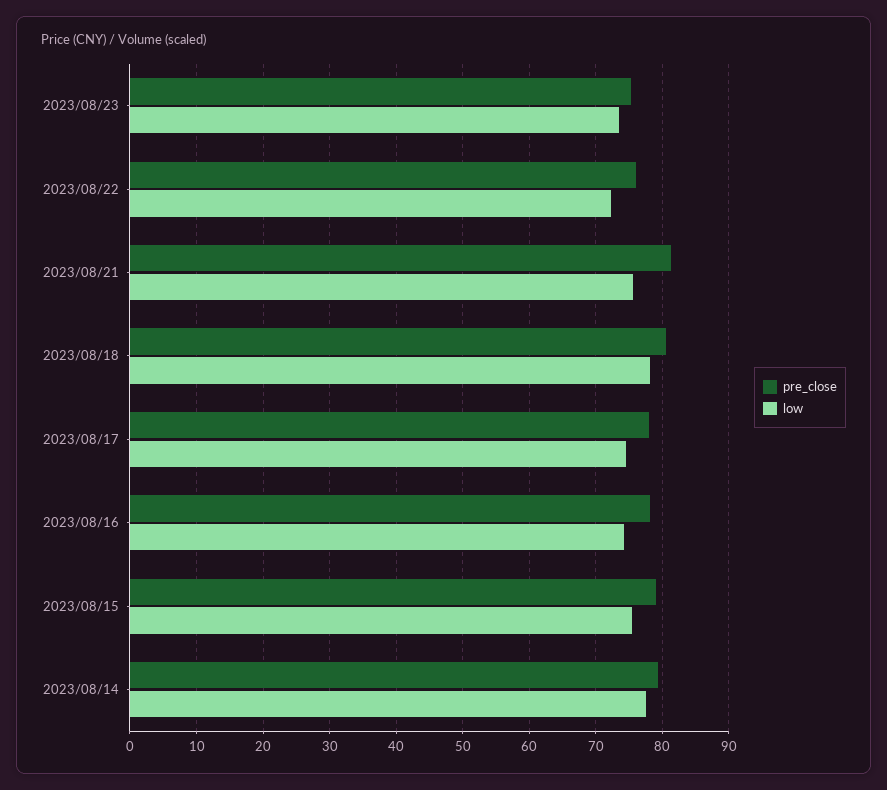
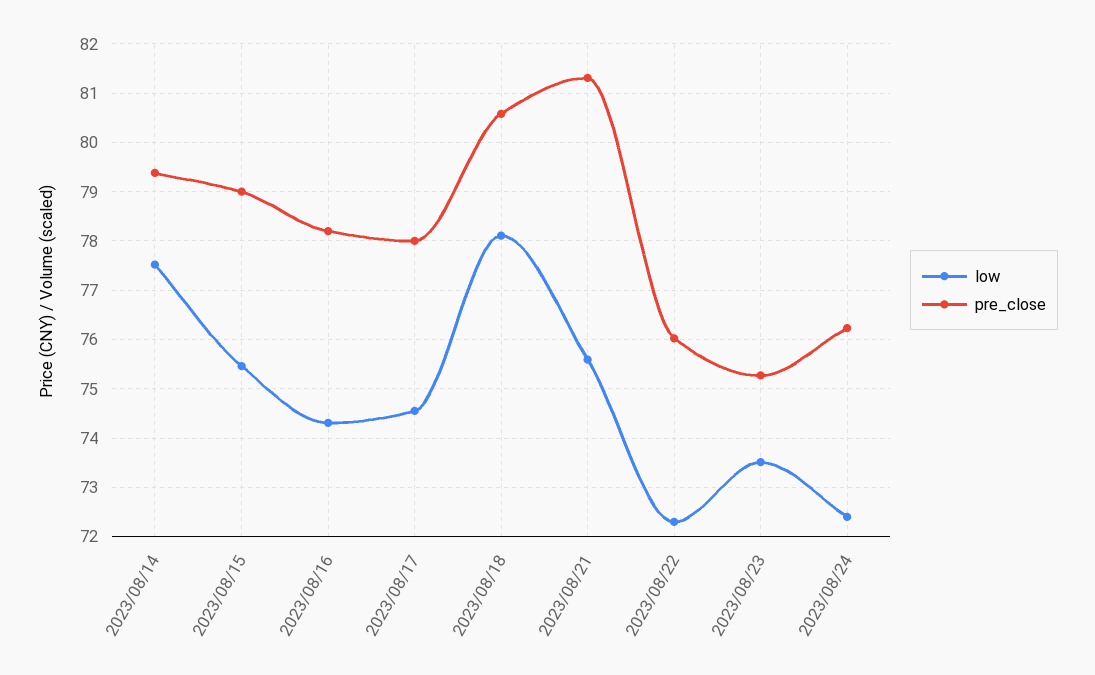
low, 2023/08/24: none -> 72.4
pre_close, 2023/08/24: none -> 76.2

